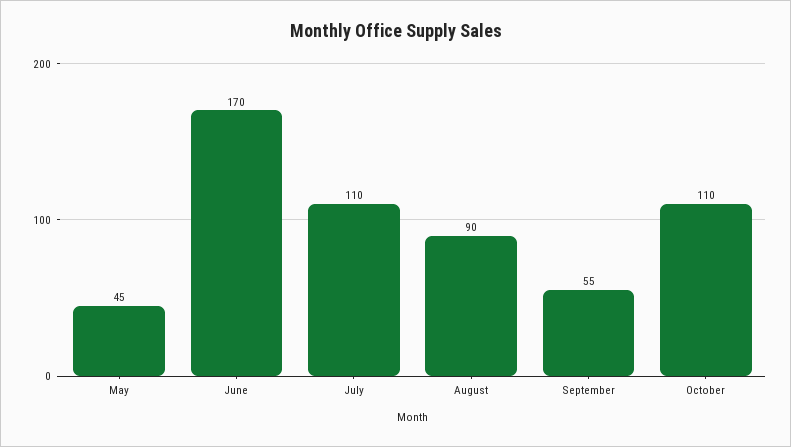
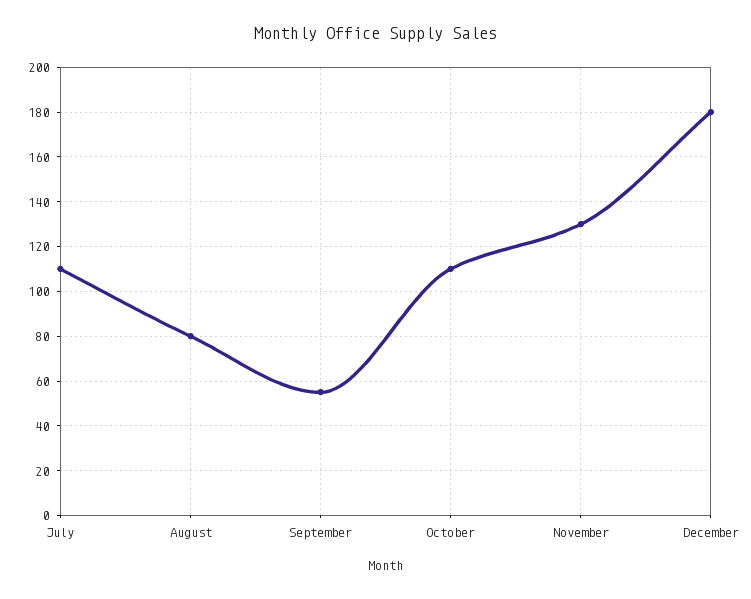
May: 45 -> none
June: 170 -> none
August: 90 -> 80
November: none -> 130
December: none -> 180

